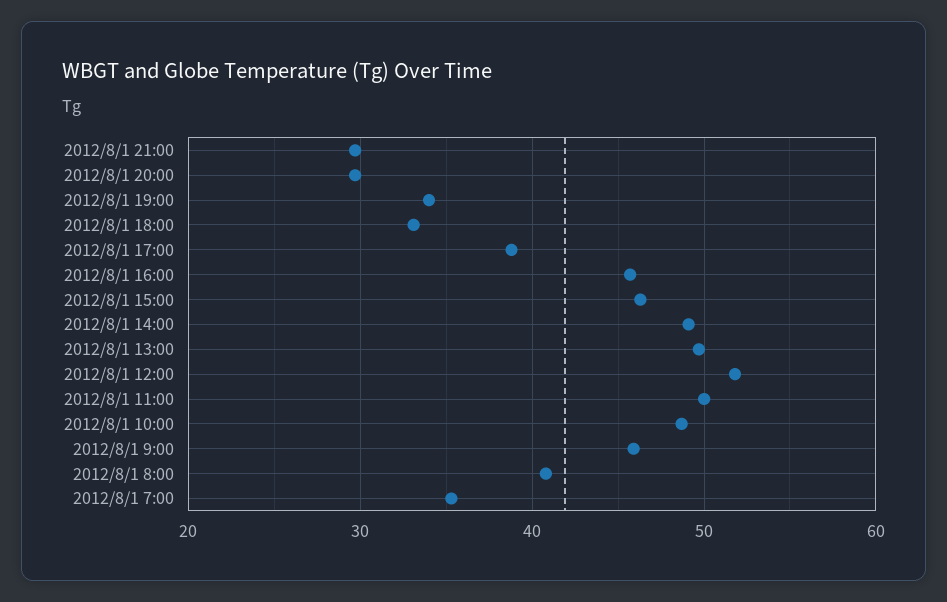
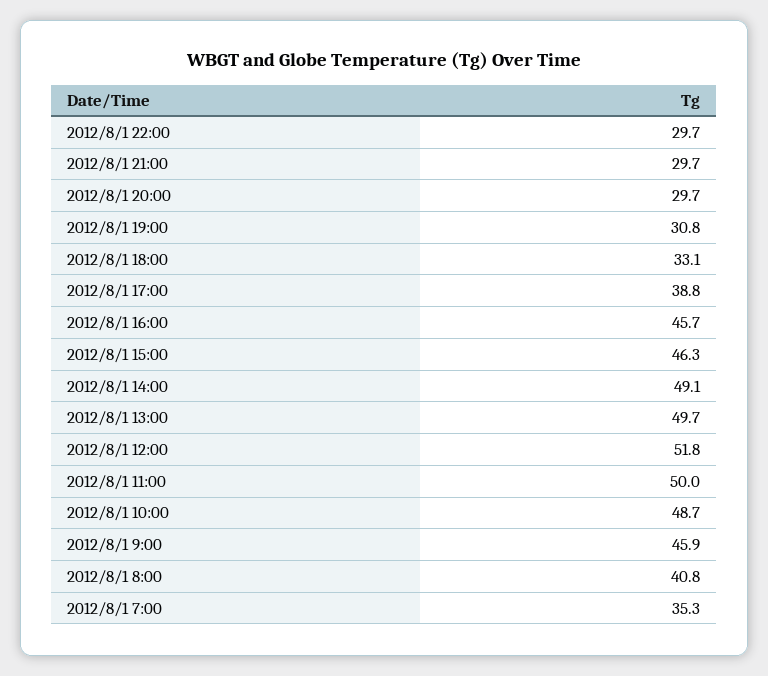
2012/8/1 19:00: 34 -> 30.8
2012/8/1 22:00: none -> 29.7

